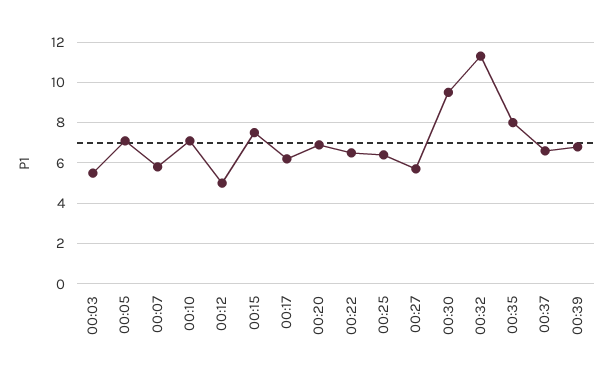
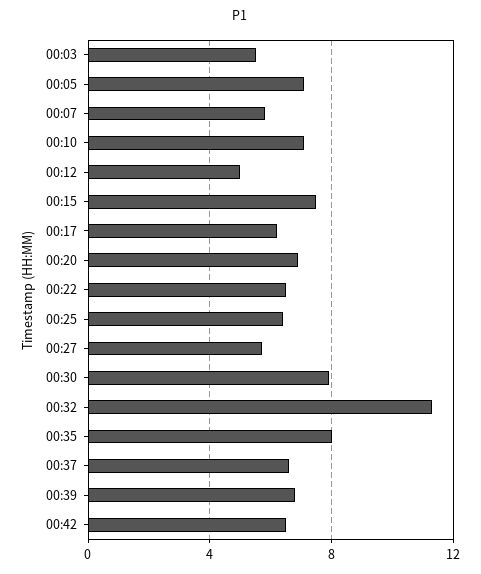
00:30: 9.5 -> 8
00:42: none -> 6.5

